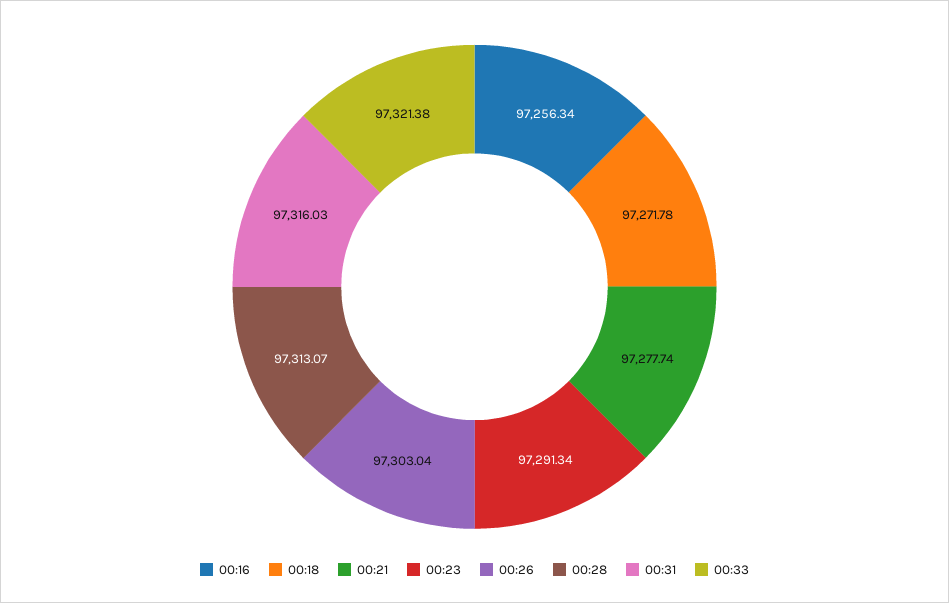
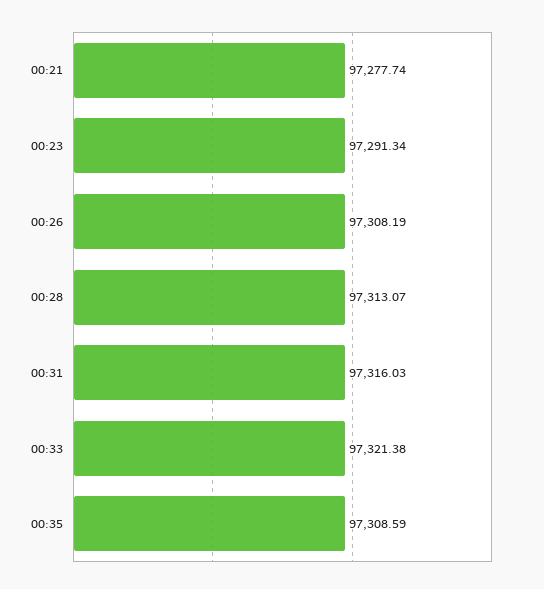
00:16: 97256.34 -> none
00:18: 97271.78 -> none
00:26: 97303.04 -> 97308.19
00:35: none -> 97308.59

